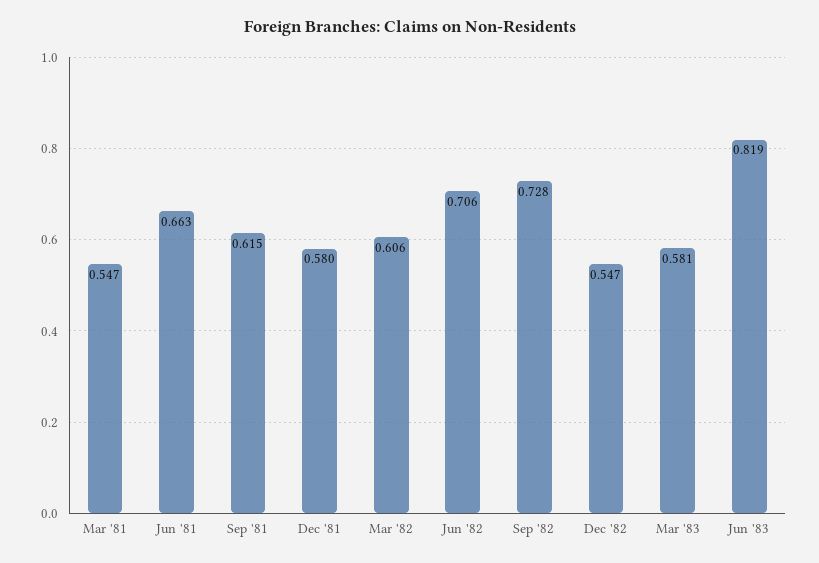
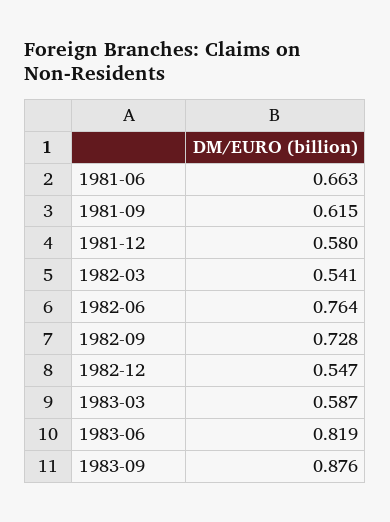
Mar '81: 0.547 -> none
Mar '82: 0.606 -> 0.541
Jun '82: 0.706 -> 0.764
Mar '83: 0.581 -> 0.587
1983-09: none -> 0.876

